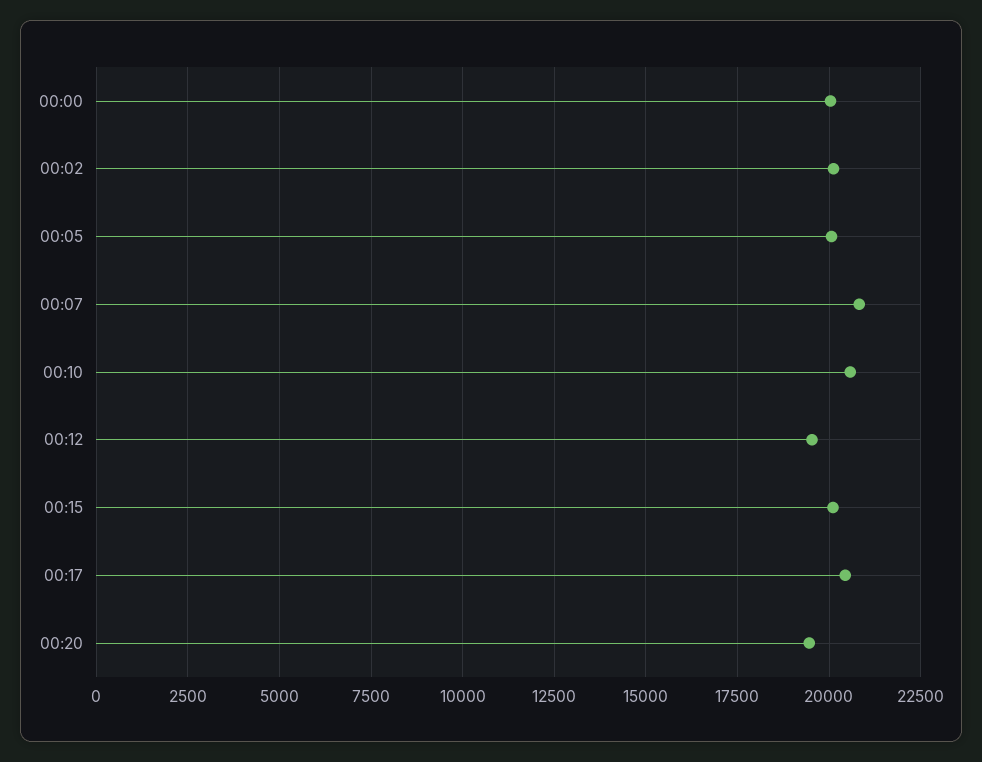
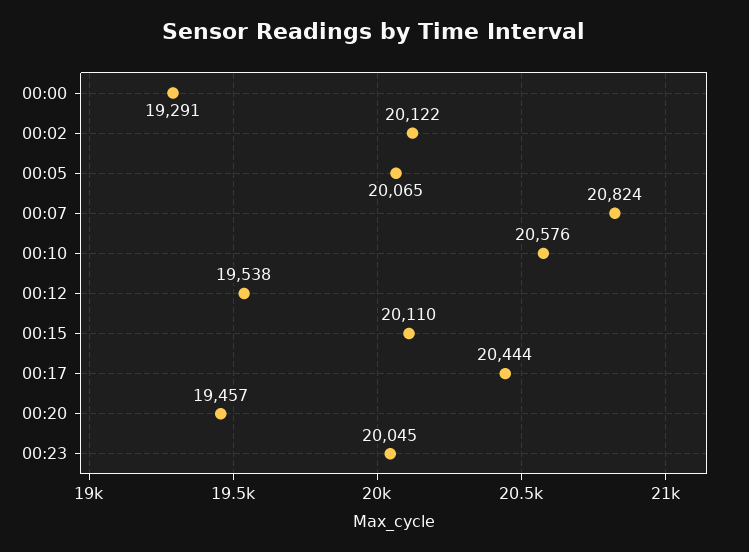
00:00: 20000 -> 19291
00:23: none -> 20045

